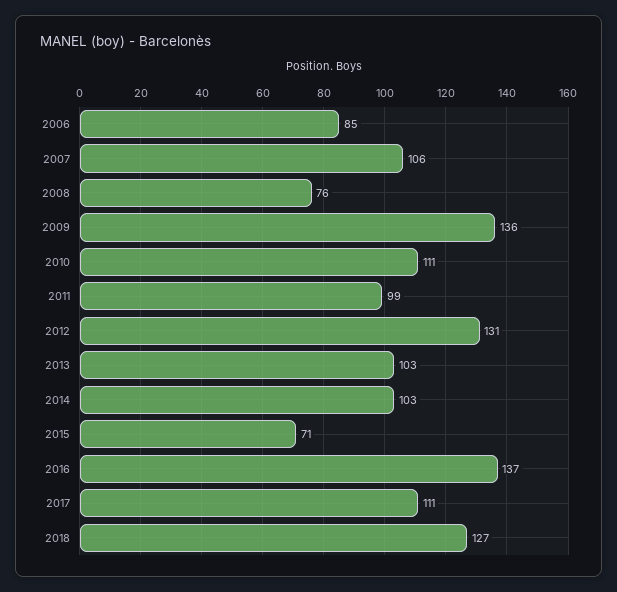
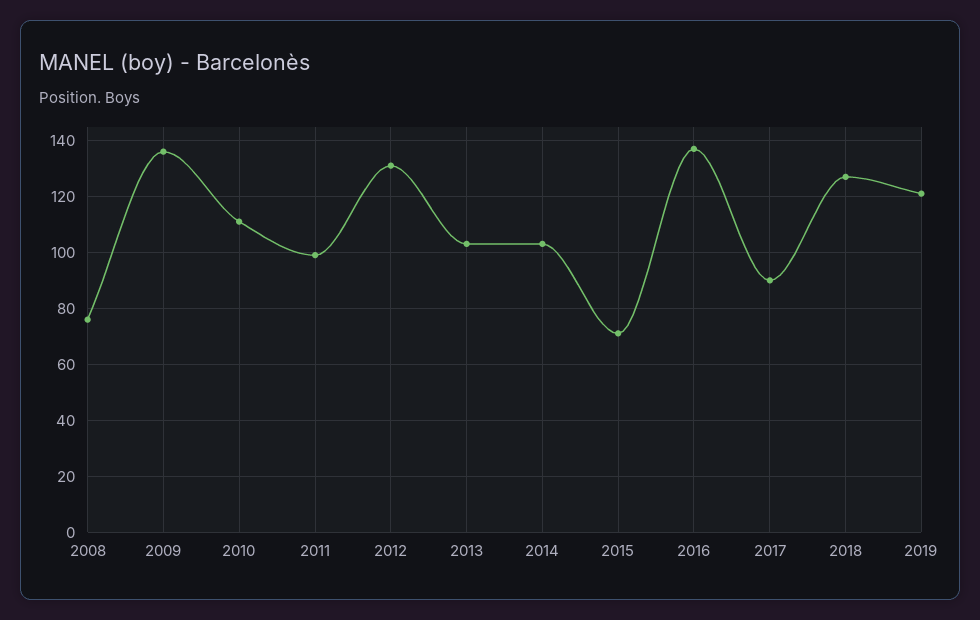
2006: 85 -> none
2007: 106 -> none
2017: 111 -> 90
2019: none -> 120

